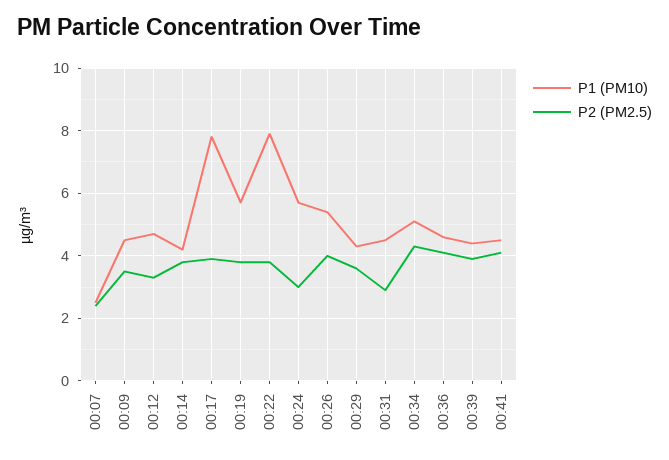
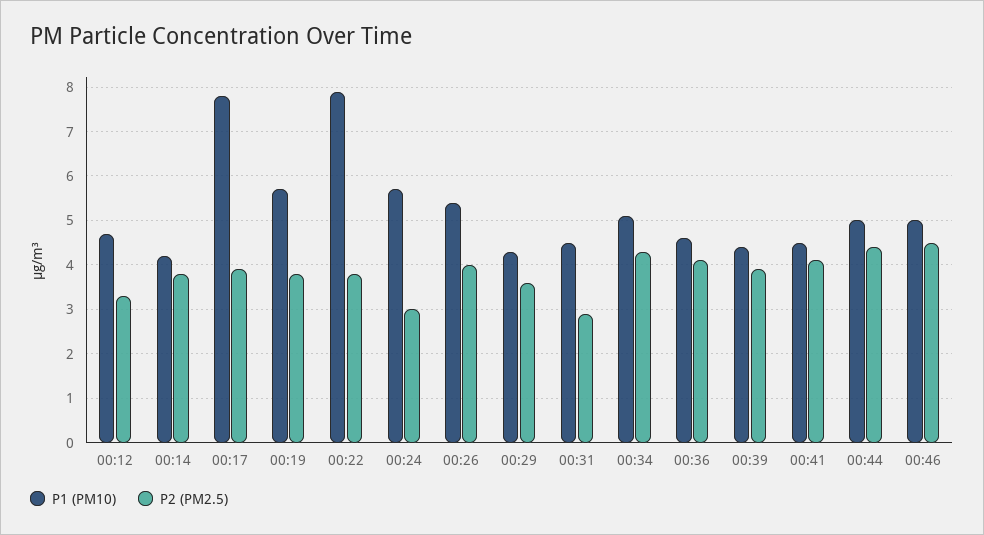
P1 (PM10), 00:07: 2.5 -> none
P2 (PM2.5), 00:07: 2.5 -> none
P1 (PM10), 00:09: 4.5 -> none
P2 (PM2.5), 00:09: 3.5 -> none
P1 (PM10), 00:44: none -> 5
P2 (PM2.5), 00:44: none -> 4.5
P1 (PM10), 00:46: none -> 5
P2 (PM2.5), 00:46: none -> 4.5

